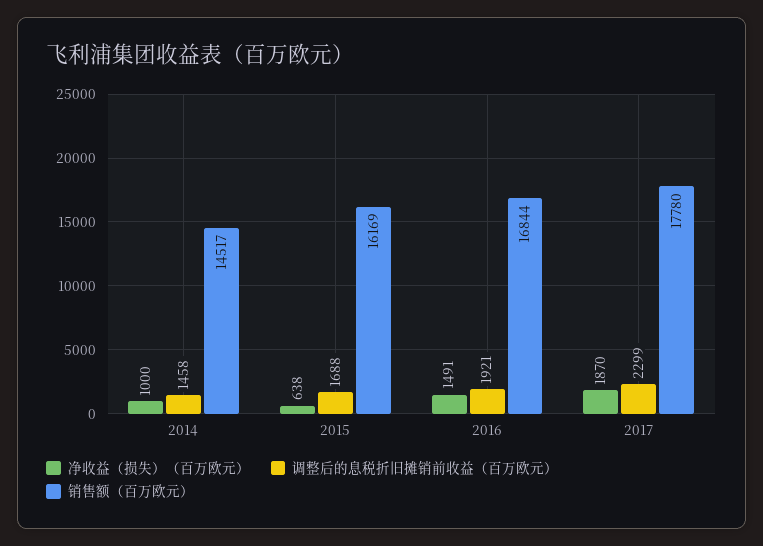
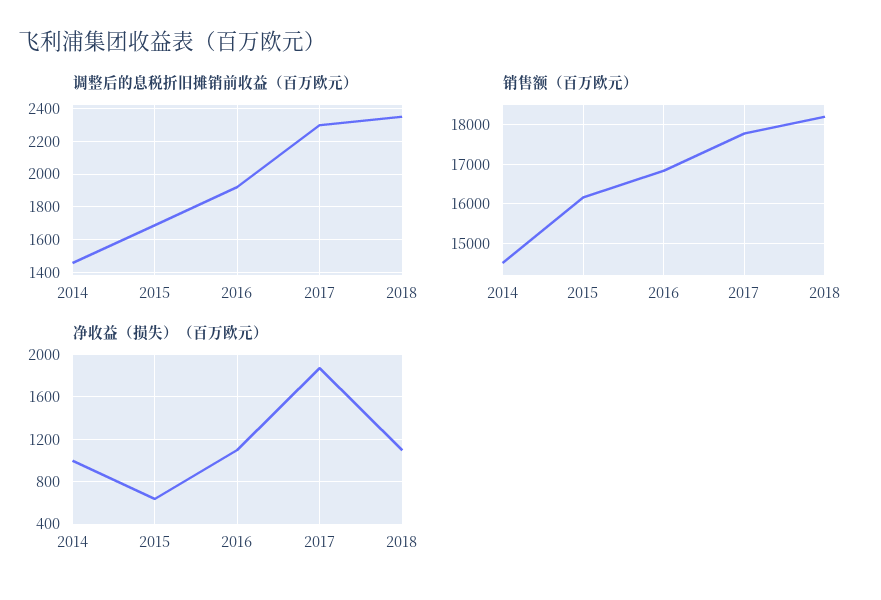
净收益（损失）（百万欧元）, 2016: 1491 -> 1100
调整后的息税折旧摊销前收益（百万欧元）, 2018: none -> 2350
销售额（百万欧元）, 2018: none -> 18200
净收益（损失）（百万欧元）, 2018: none -> 1100

